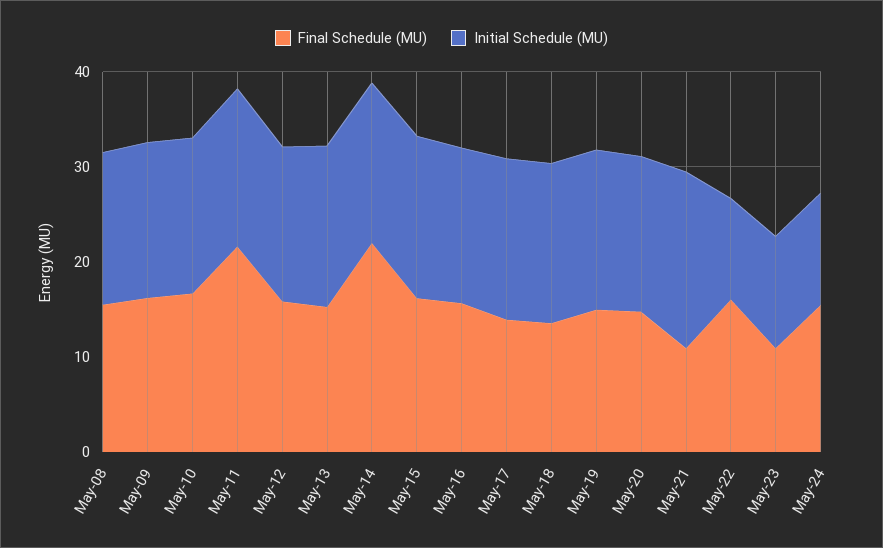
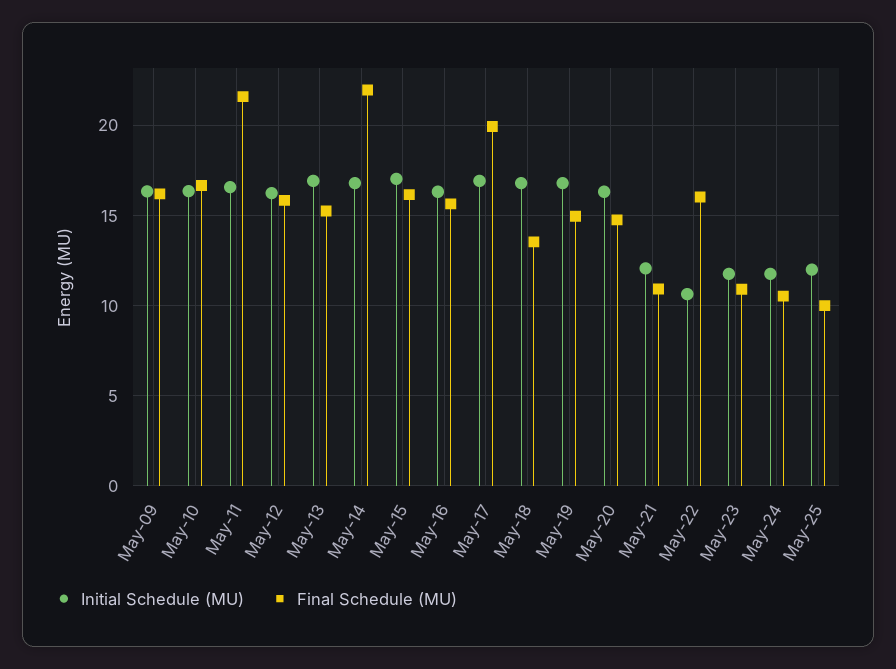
Final Schedule (MU), May-08: 16 -> none
Initial Schedule (MU), May-08: 16 -> none
Final Schedule (MU), May-17: 14 -> 20
Initial Schedule (MU), May-21: 18 -> 12
Final Schedule (MU), May-24: 16 -> 10.5
Initial Schedule (MU), May-25: none -> 12
Final Schedule (MU), May-25: none -> 10

